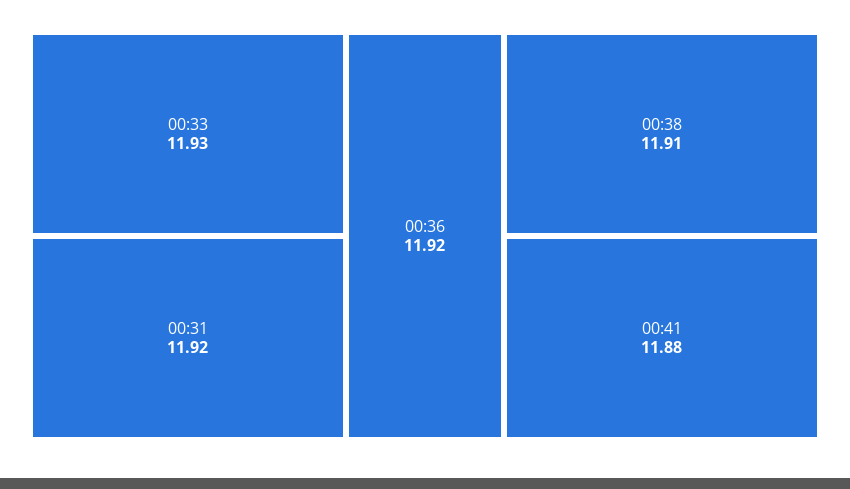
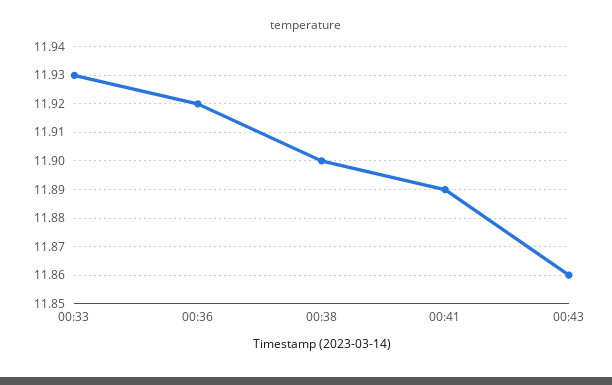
00:31: 11.92 -> none
00:38: 11.91 -> 11.9
00:41: 11.88 -> 11.89
00:43: none -> 11.86

